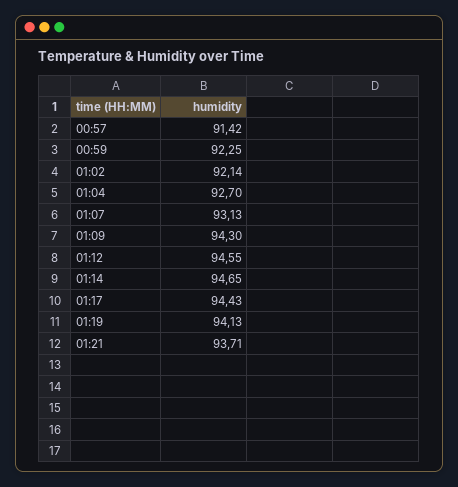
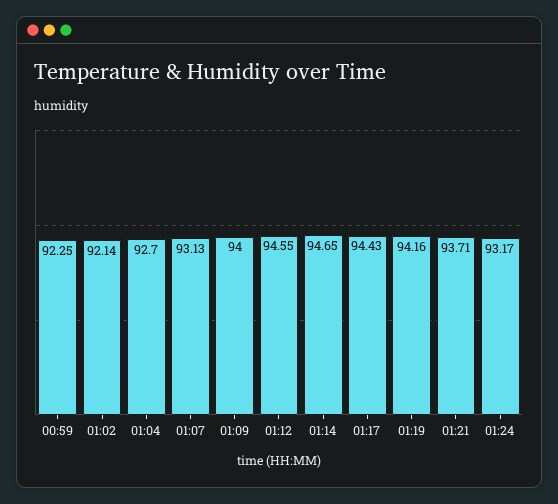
00:57: 91.42 -> none
01:09: 94.3 -> 94
01:19: 94.13 -> 94.16
01:24: none -> 93.17

